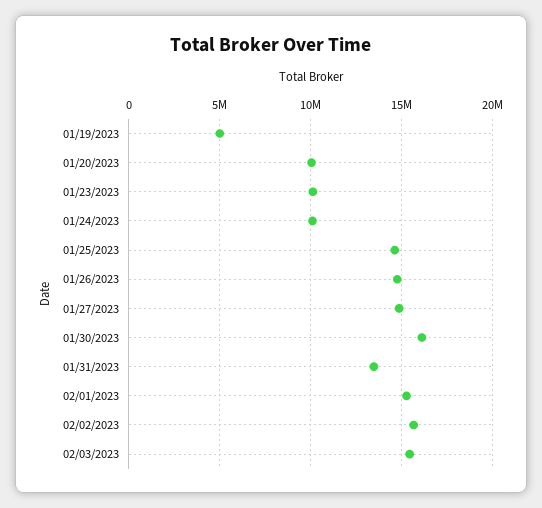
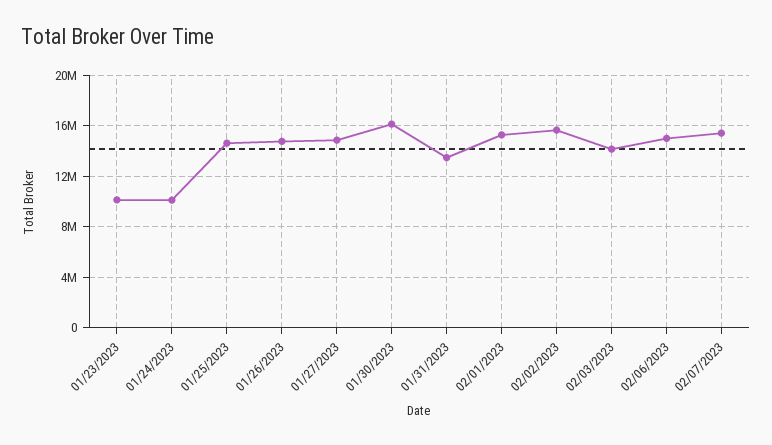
01/19/2023: 5000000 -> none
01/20/2023: 10000000 -> none
02/03/2023: 15500000 -> 14000000
02/06/2023: none -> 15000000
02/07/2023: none -> 15500000

